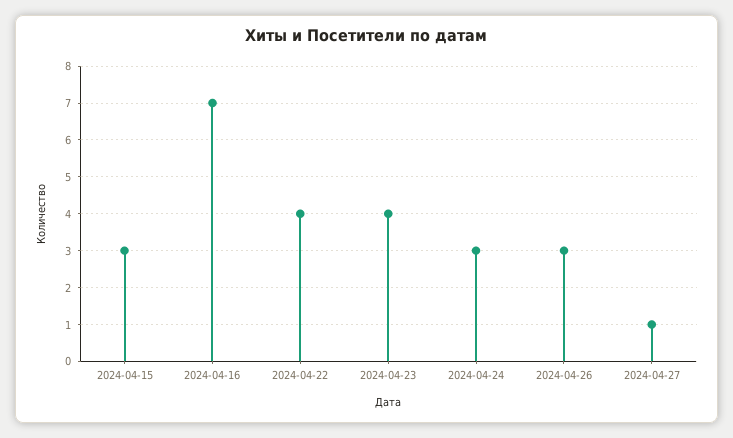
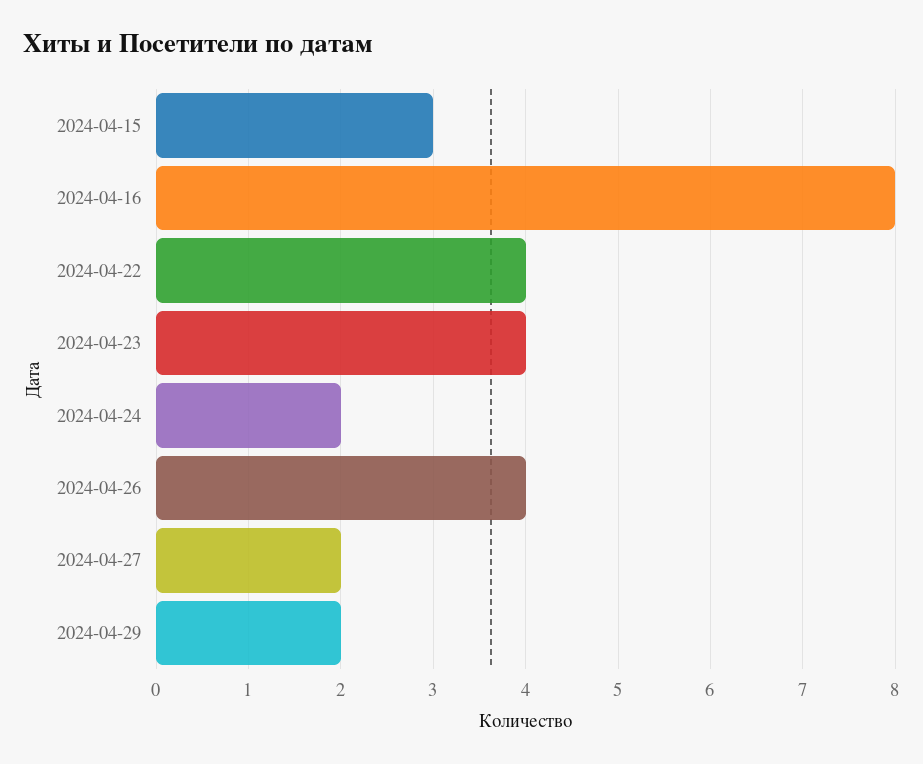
2024-04-16: 7 -> 8
2024-04-24: 3 -> 2
2024-04-26: 3 -> 4
2024-04-27: 1 -> 2
2024-04-29: none -> 2

